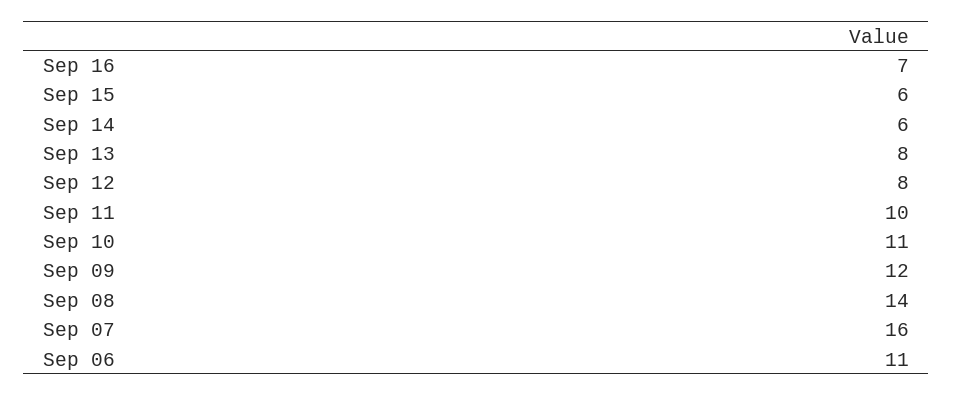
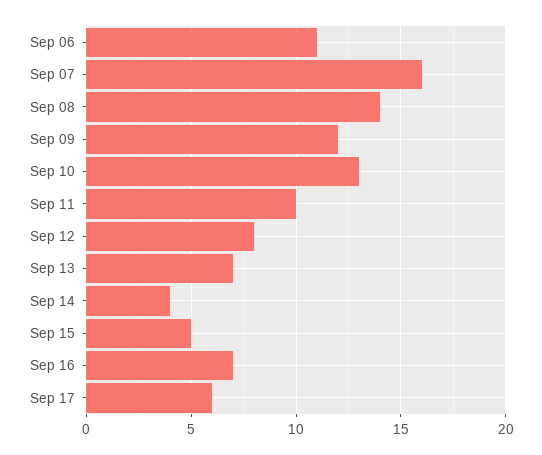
Sep 15: 6 -> 5
Sep 14: 6 -> 4
Sep 13: 8 -> 7
Sep 10: 11 -> 13
Sep 17: none -> 6

